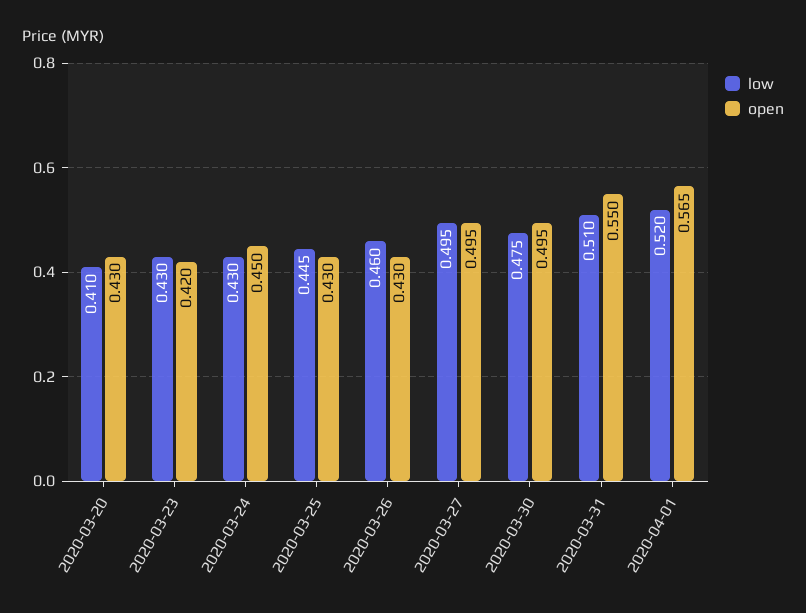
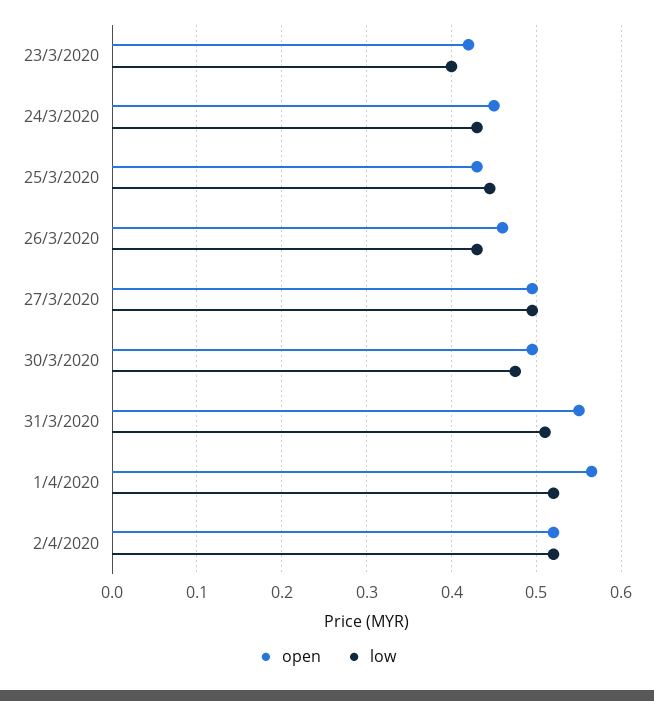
low, 2020-03-20: 0.41 -> none
open, 2020-03-20: 0.43 -> none
low, 2020-03-23: 0.43 -> 0.4
low, 2020-03-26: 0.46 -> 0.43
open, 2020-03-26: 0.43 -> 0.46
open, 2/4/2020: none -> 0.52
low, 2/4/2020: none -> 0.52

